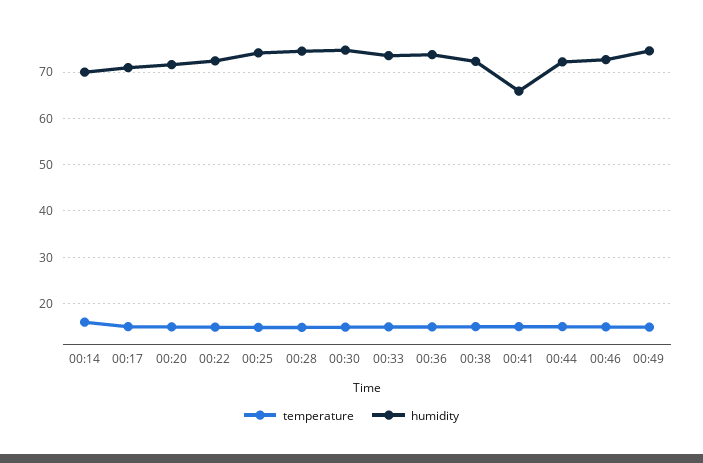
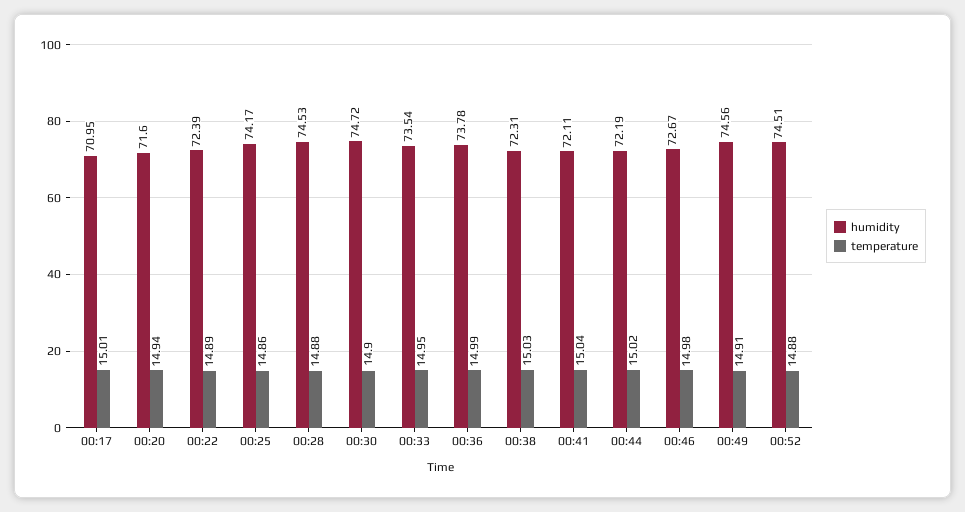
temperature, 00:14: 16 -> none
humidity, 00:14: 70 -> none
humidity, 00:41: 66 -> 72.11
humidity, 00:52: none -> 74.51
temperature, 00:52: none -> 14.88

